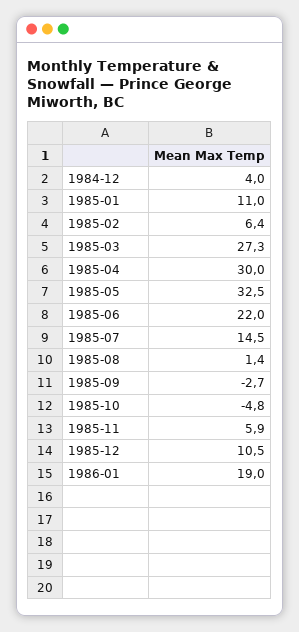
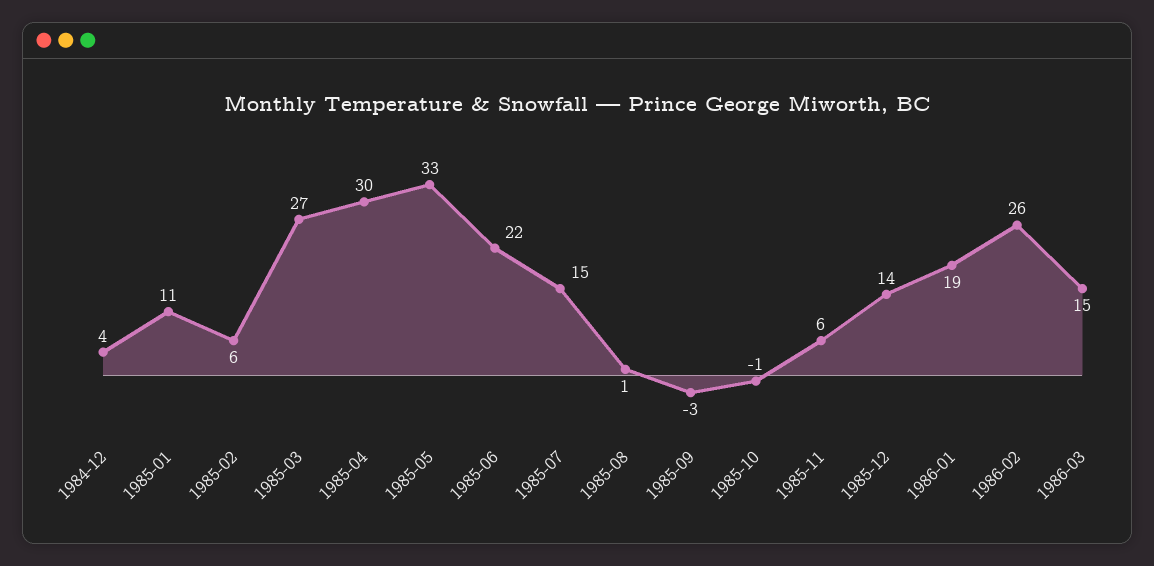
1985-10: -4.8 -> -1
1985-12: 10.5 -> 14
1986-02: none -> 26
1986-03: none -> 15

